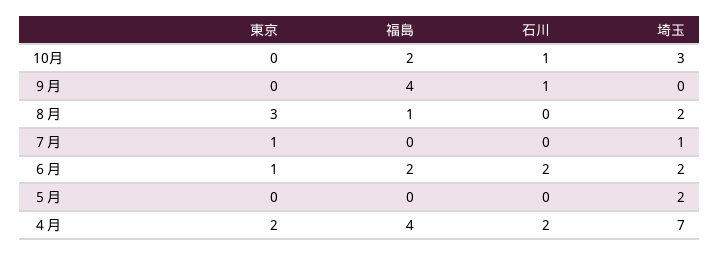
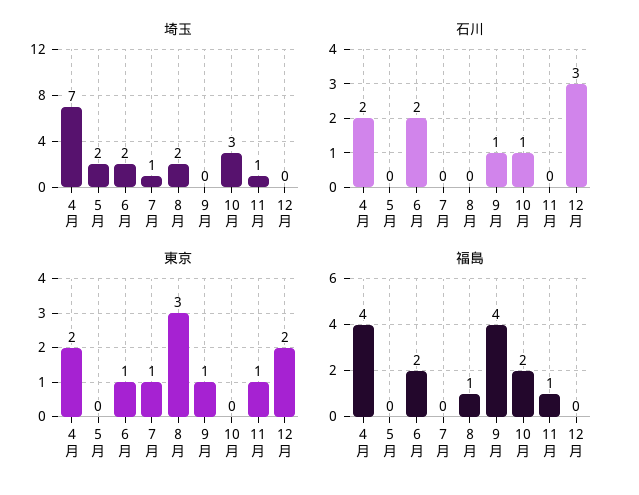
東京, ９月: 0 -> 1
埼玉, 11月: none -> 1
埼玉, 12月: none -> 0
石川, 11月: none -> 0
石川, 12月: none -> 3
東京, 11月: none -> 1
東京, 12月: none -> 2
福島, 11月: none -> 1
福島, 12月: none -> 0

